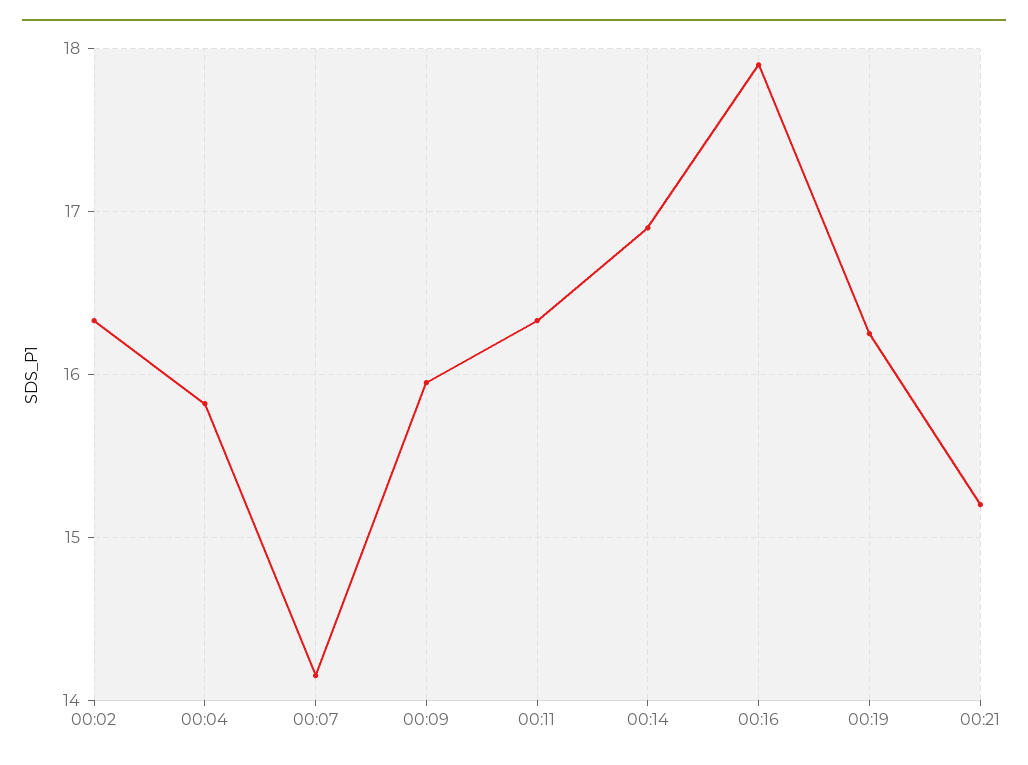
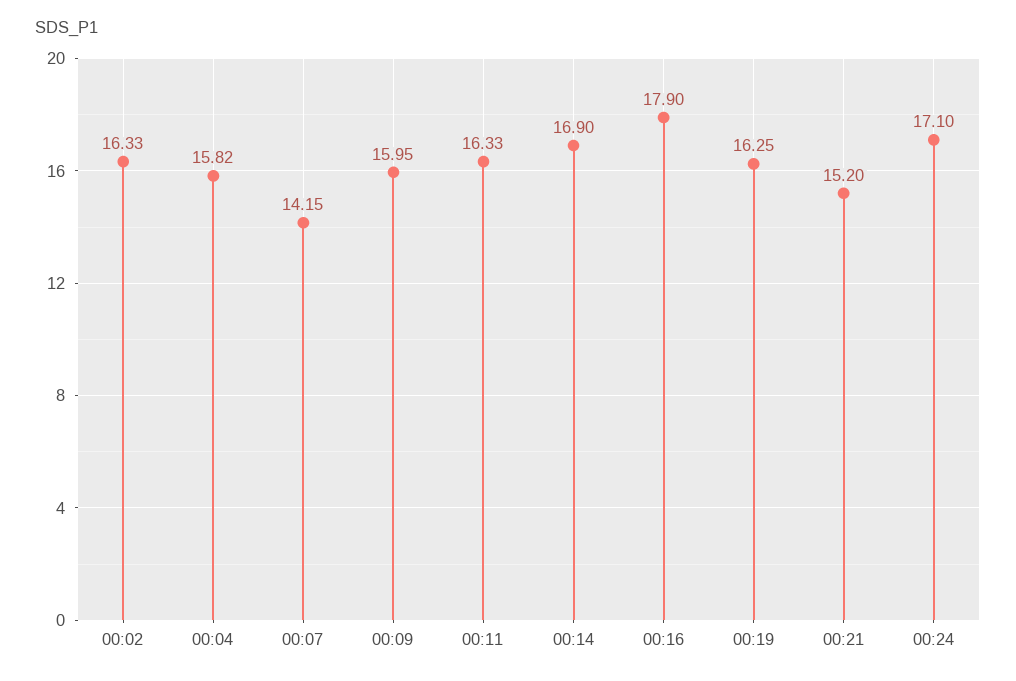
00:24: none -> 17.1

